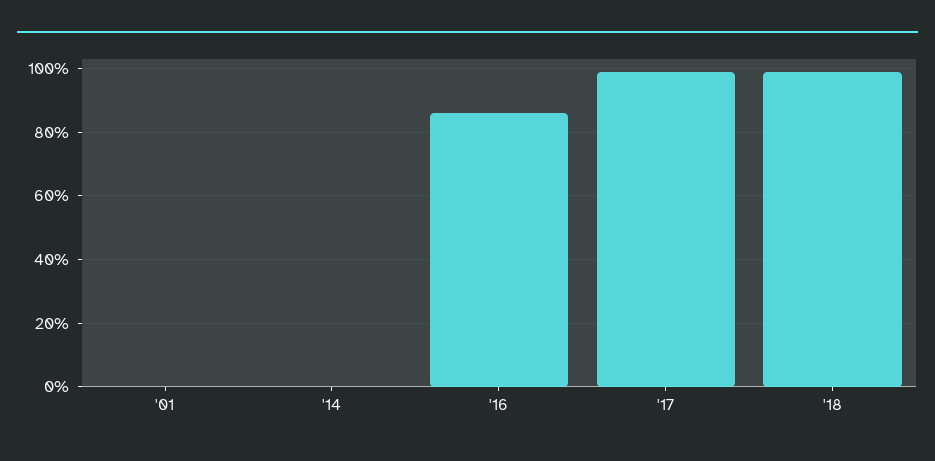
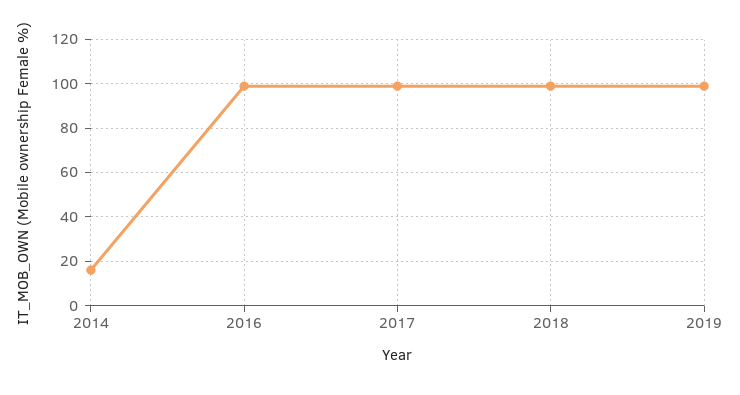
'01: 0 -> none
'14: 0 -> 15
'16: 85 -> 100
2019: none -> 100

